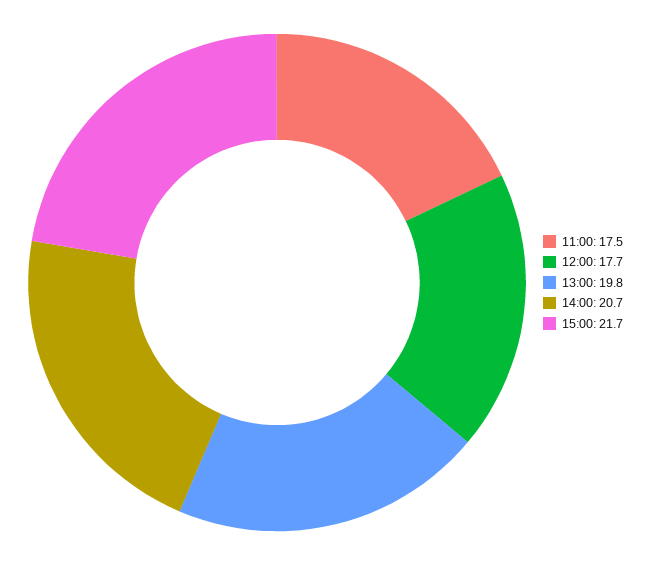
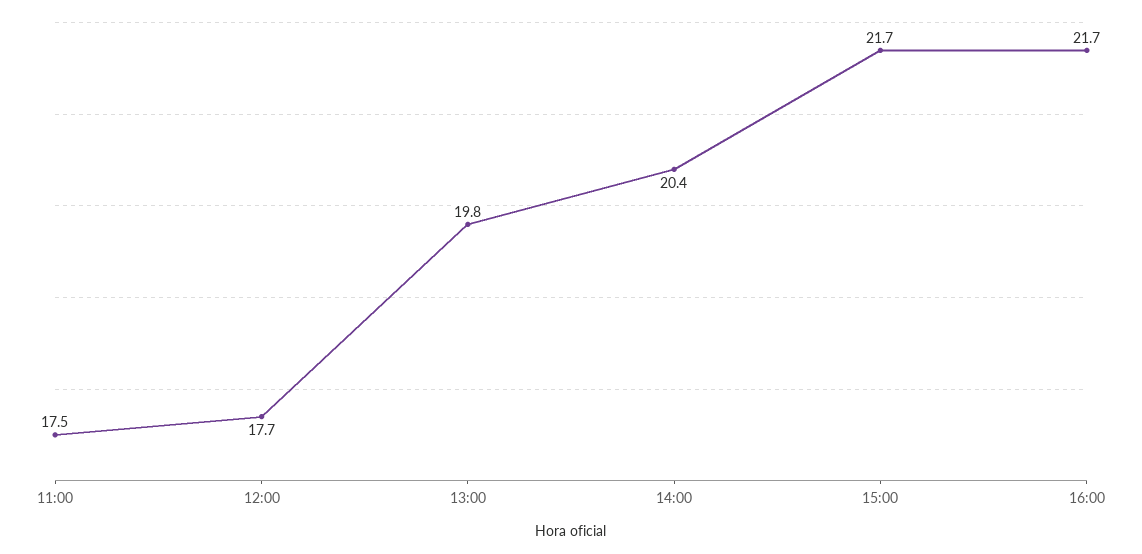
14:00: 20.7 -> 20.4
16:00: none -> 21.7

